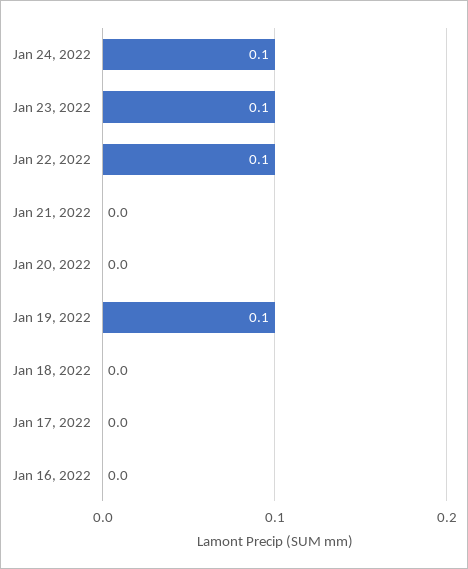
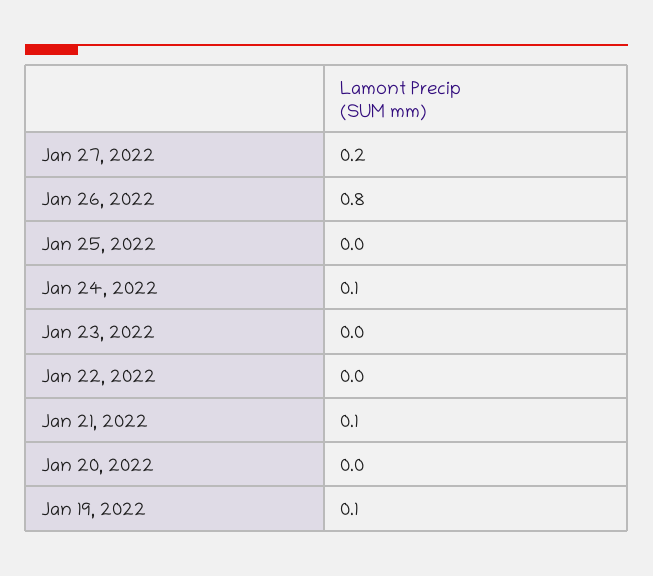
Jan 23, 2022: 0.1 -> 0
Jan 22, 2022: 0.1 -> 0
Jan 21, 2022: 0 -> 0.1
Jan 18, 2022: 0 -> none
Jan 17, 2022: 0 -> none
Jan 16, 2022: 0 -> none
Jan 27, 2022: none -> 0.2
Jan 26, 2022: none -> 0.8
Jan 25, 2022: none -> 0

